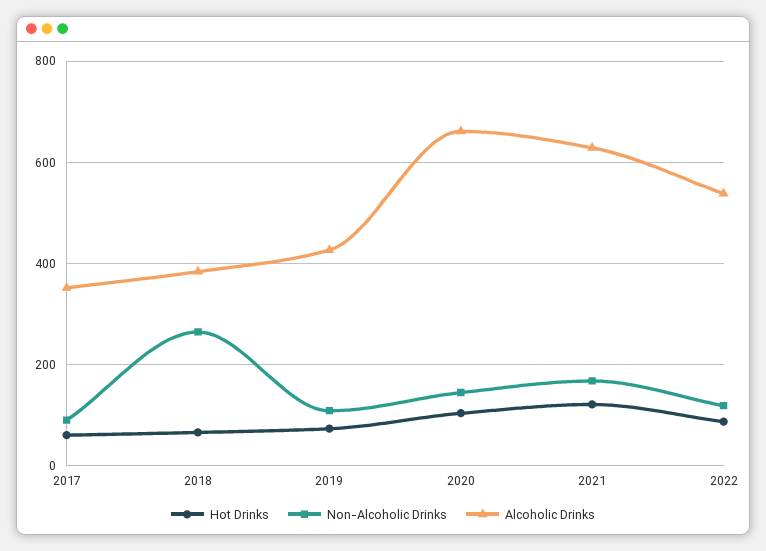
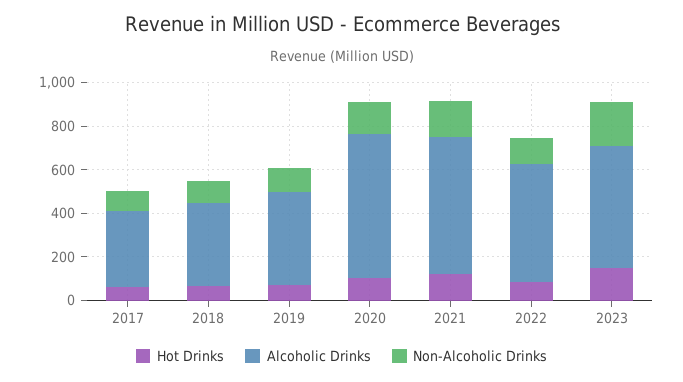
Non-Alcoholic Drinks, 2018: 260 -> 100
Hot Drinks, 2023: none -> 150
Alcoholic Drinks, 2023: none -> 550
Non-Alcoholic Drinks, 2023: none -> 200

